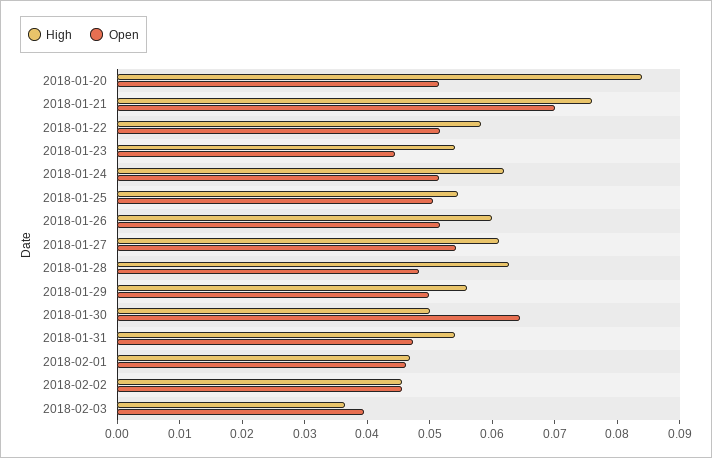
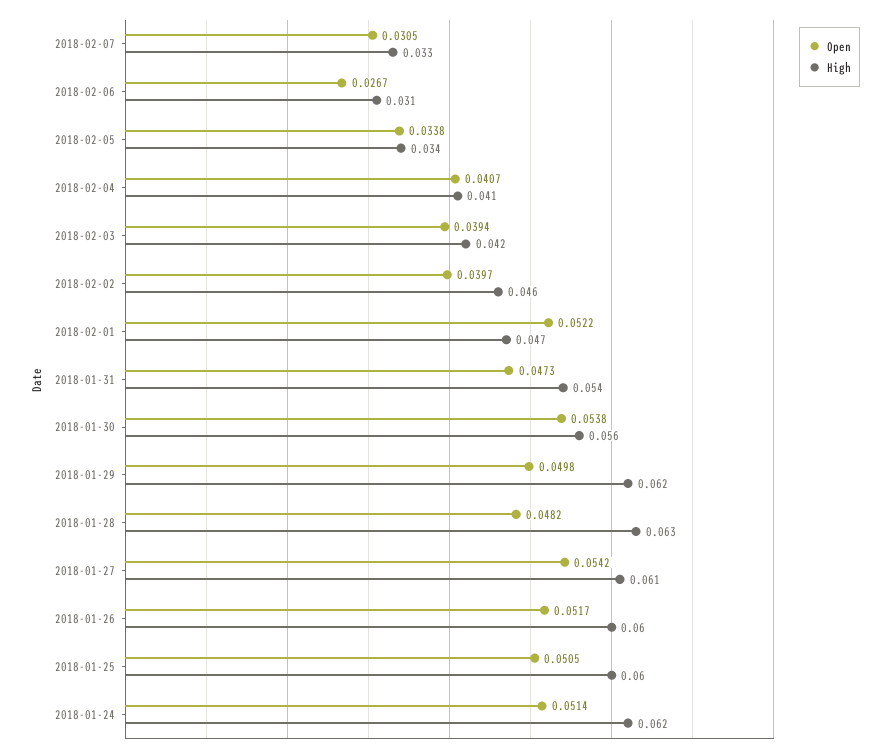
High, 2018-01-20: 0.084 -> none
Open, 2018-01-20: 0.052 -> none
High, 2018-01-21: 0.076 -> none
Open, 2018-01-21: 0.07 -> none
High, 2018-01-22: 0.058 -> none
Open, 2018-01-22: 0.052 -> none
High, 2018-01-23: 0.054 -> none
Open, 2018-01-23: 0.044 -> none
High, 2018-01-25: 0.054 -> 0.06
High, 2018-01-29: 0.056 -> 0.062
High, 2018-01-30: 0.05 -> 0.056
Open, 2018-01-30: 0.064 -> 0.0538
Open, 2018-02-01: 0.046 -> 0.0522
Open, 2018-02-02: 0.046 -> 0.0397
High, 2018-02-03: 0.036 -> 0.042
Open, 2018-02-07: none -> 0.0305
High, 2018-02-07: none -> 0.033
Open, 2018-02-06: none -> 0.0267
High, 2018-02-06: none -> 0.031
Open, 2018-02-05: none -> 0.0338
High, 2018-02-05: none -> 0.034
Open, 2018-02-04: none -> 0.0407
High, 2018-02-04: none -> 0.041

